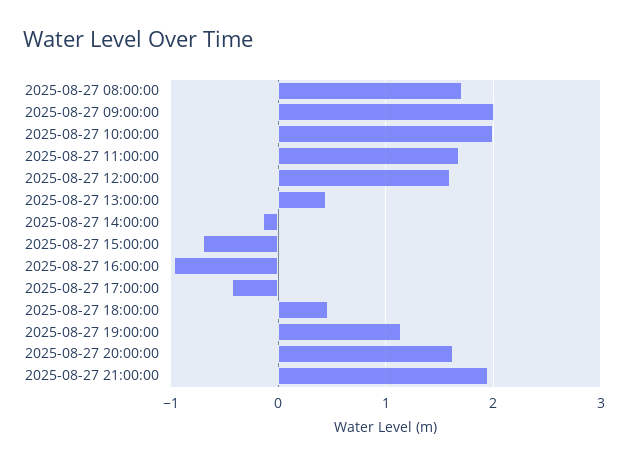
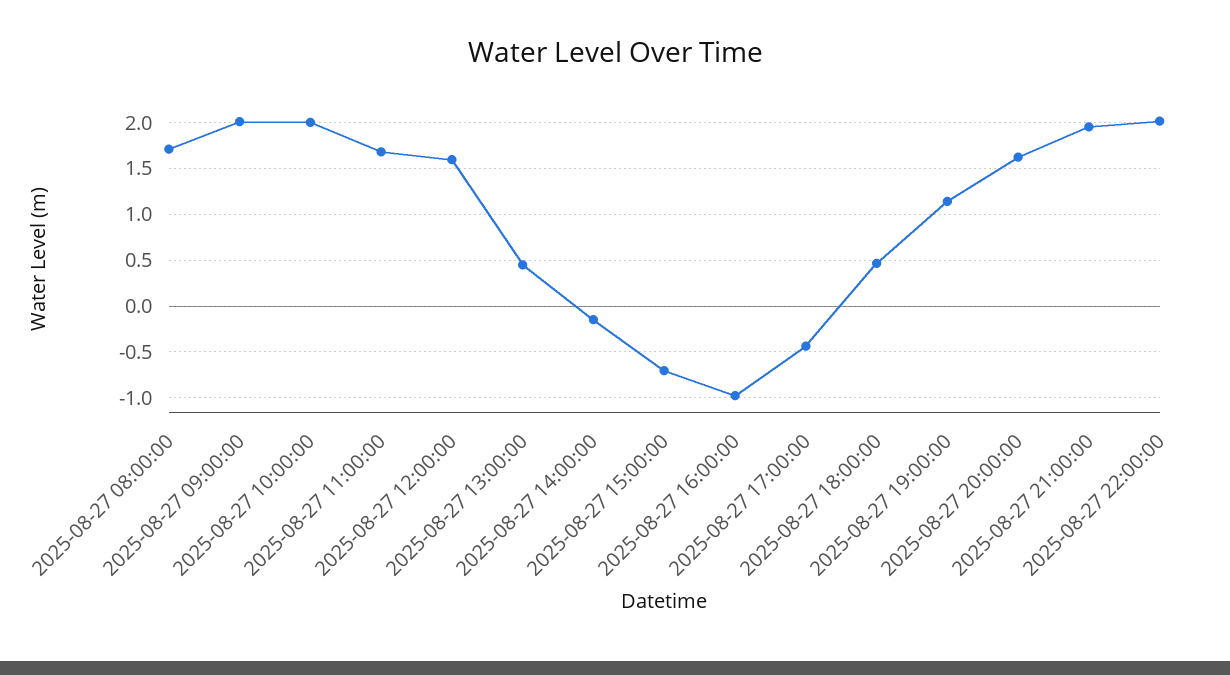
2025-08-27 22:00:00: none -> 2

